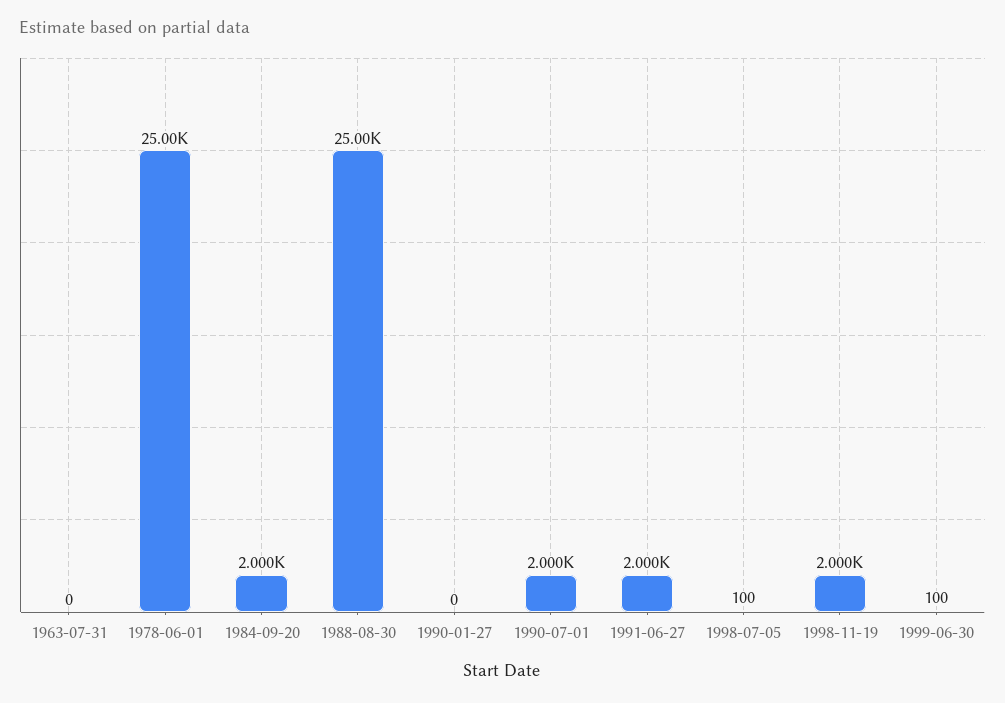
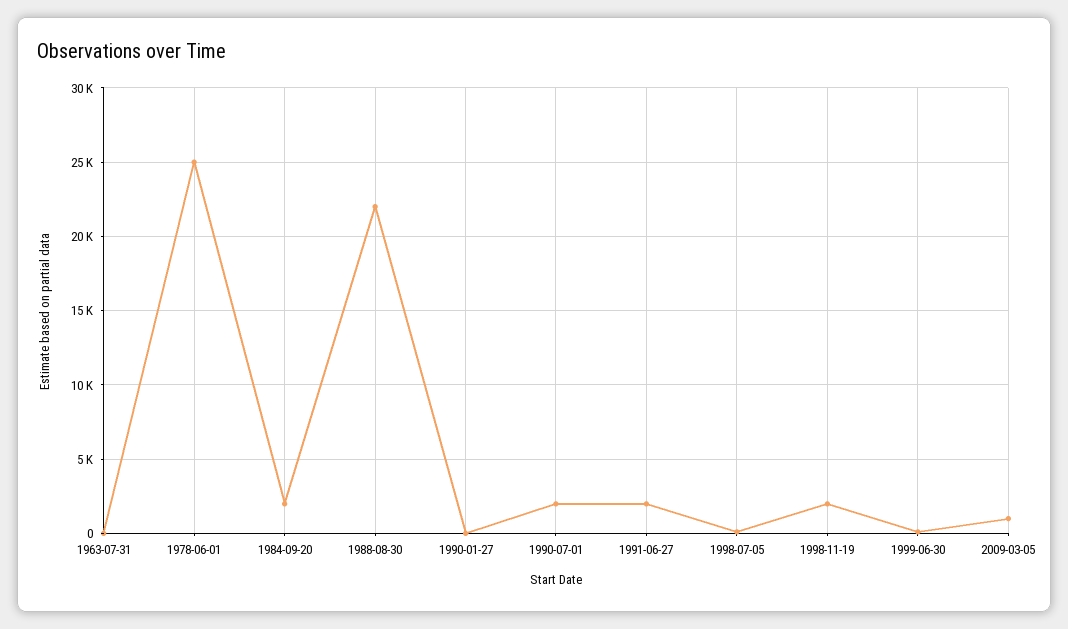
1988-08-30: 25000 -> 22000
2009-03-05: none -> 1000

